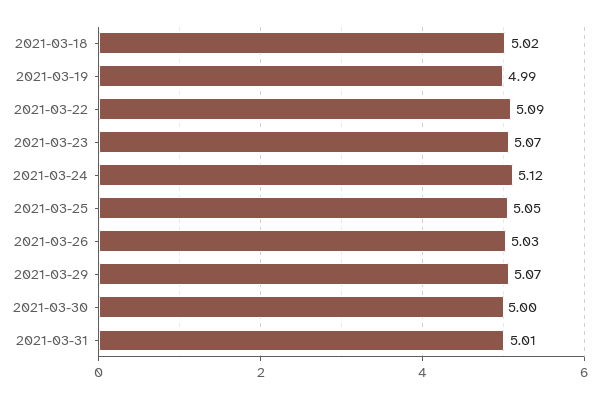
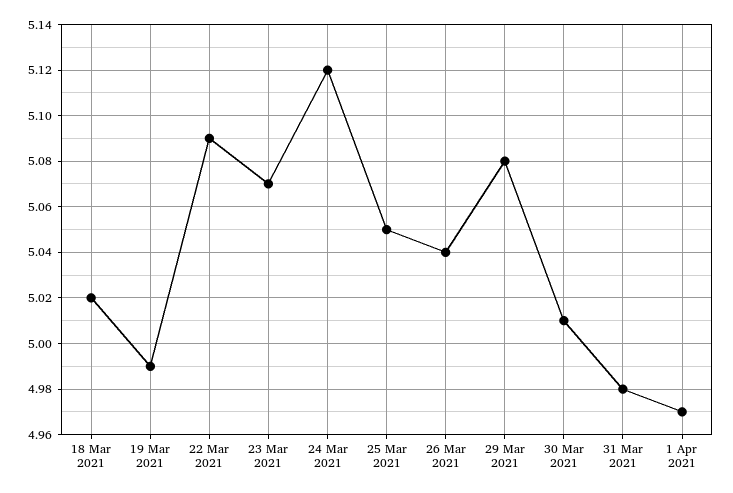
2021-03-26: 5.03 -> 5.04
2021-03-29: 5.07 -> 5.08
2021-03-30: 5 -> 5.01
2021-03-31: 5.01 -> 4.98
1 Apr 2021: none -> 4.97

